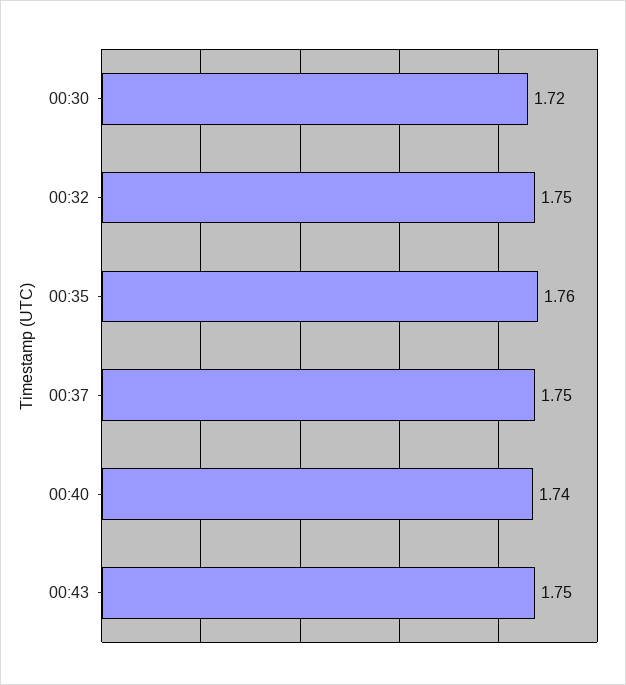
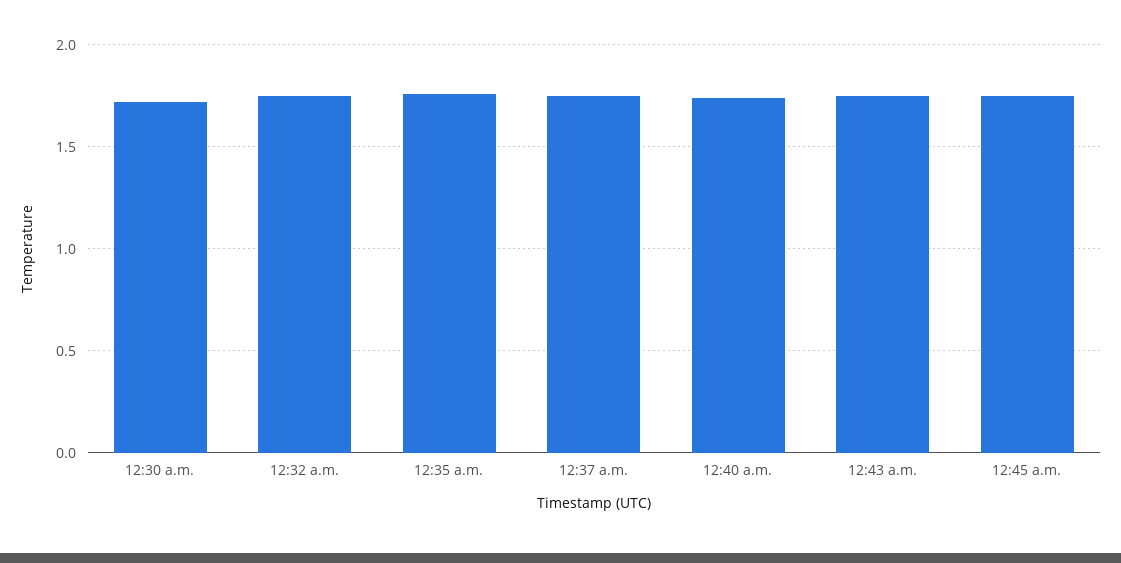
12:45 a.m.: none -> 1.75

